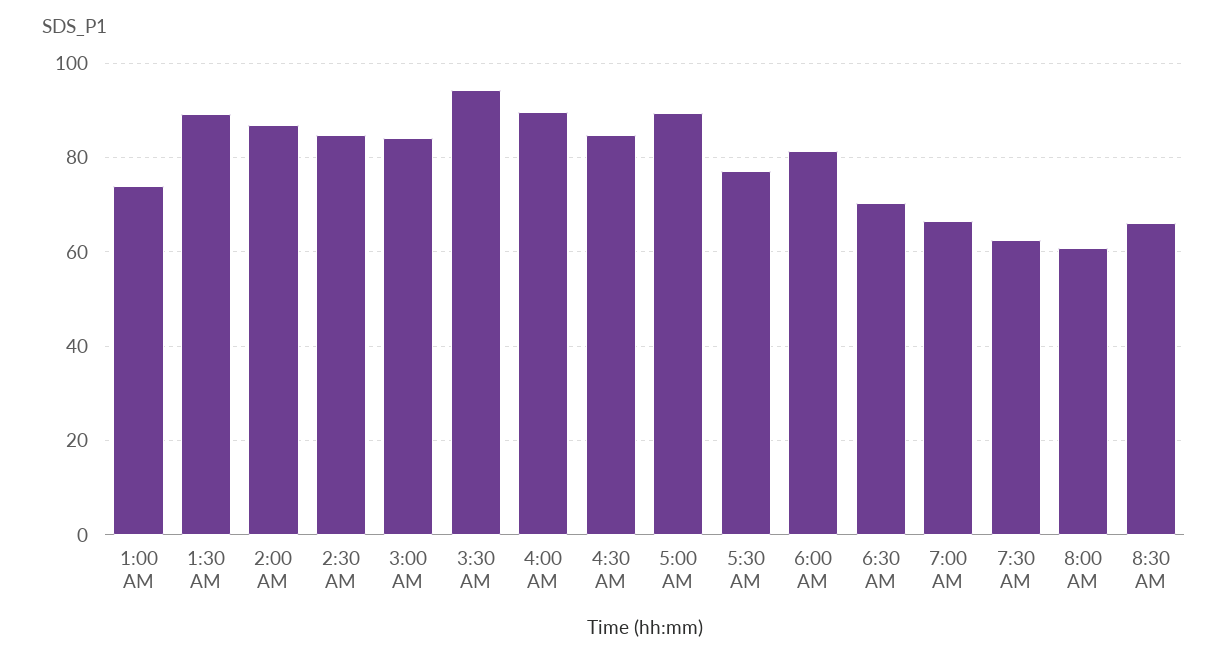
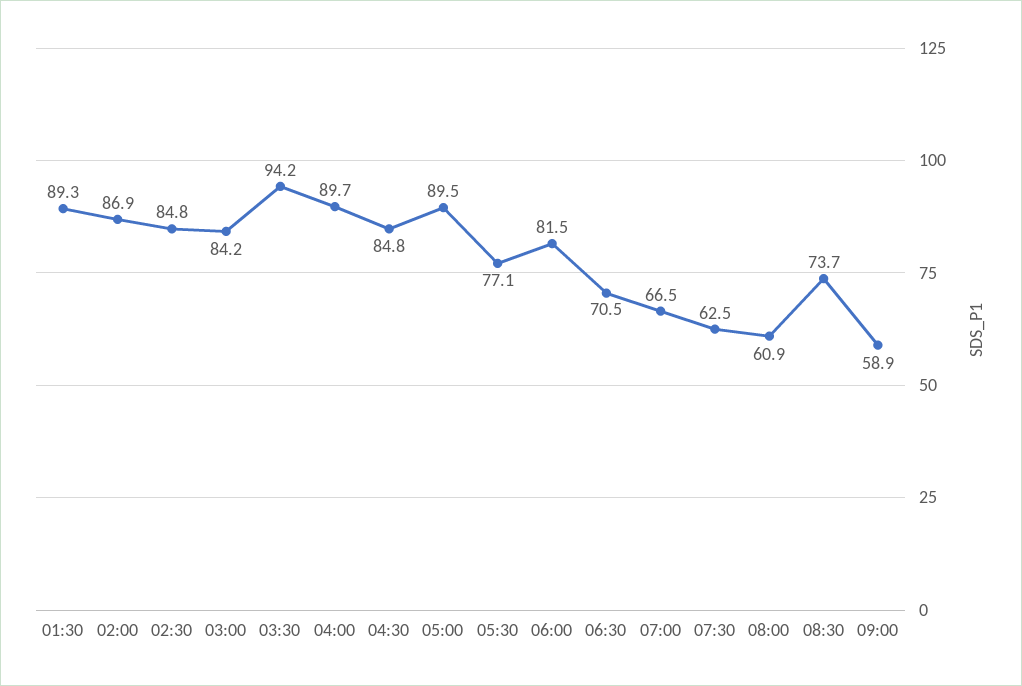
1:00 AM: 74 -> none
8:30 AM: 66 -> 73.7
09:00: none -> 58.9

